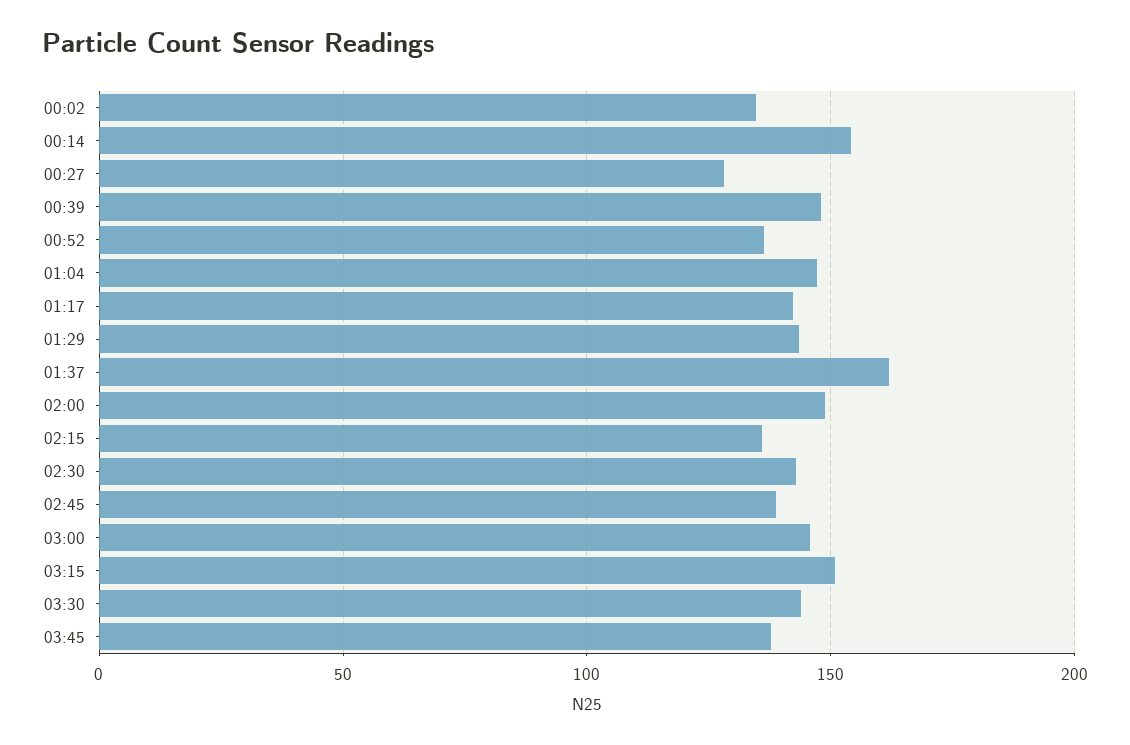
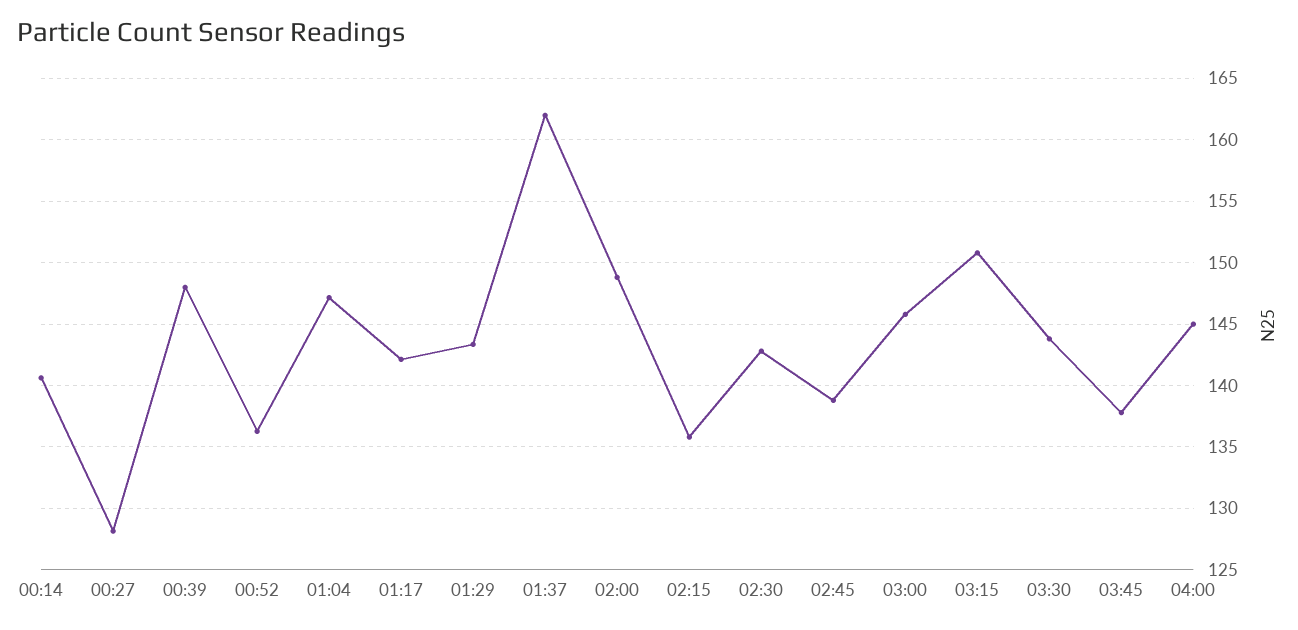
00:02: 135 -> none
00:14: 155 -> 140.5
04:00: none -> 145

